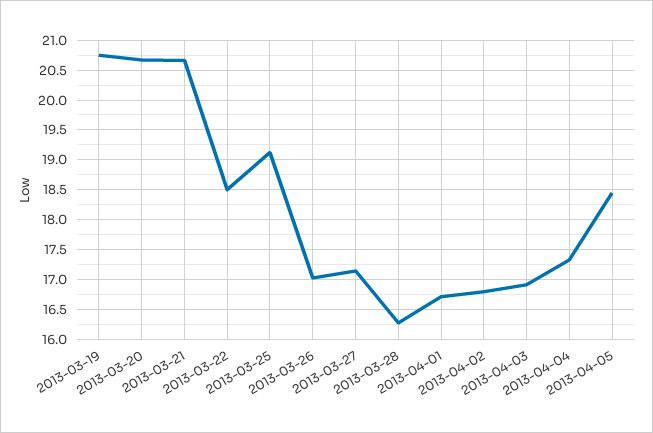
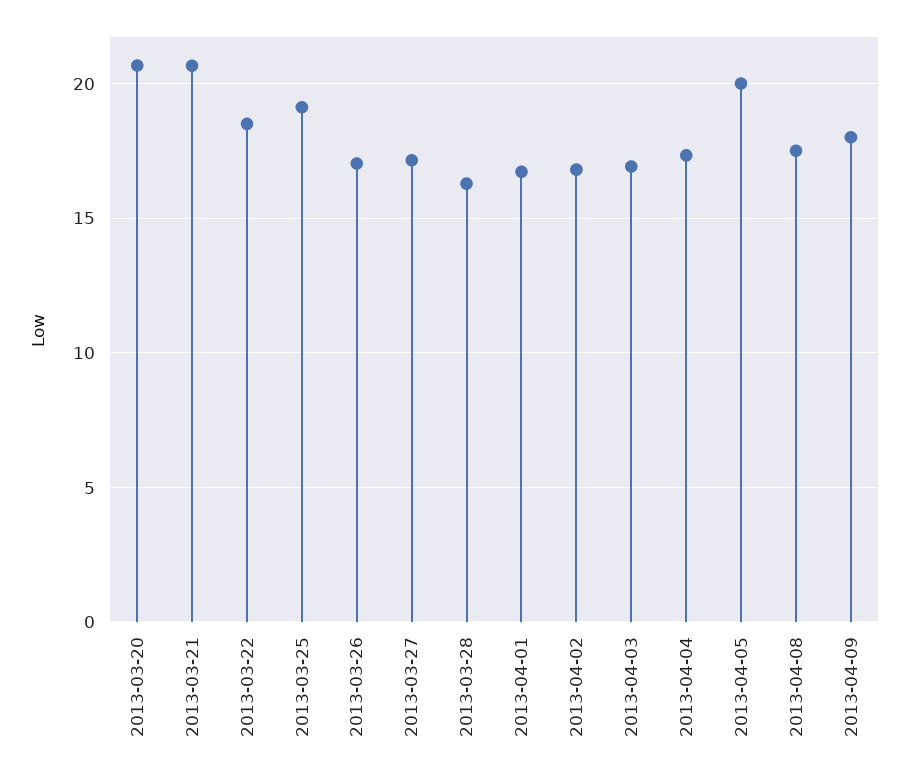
2013-03-19: 20.75 -> none
2013-04-05: 18.5 -> 20
2013-04-08: none -> 17.5
2013-04-09: none -> 18

